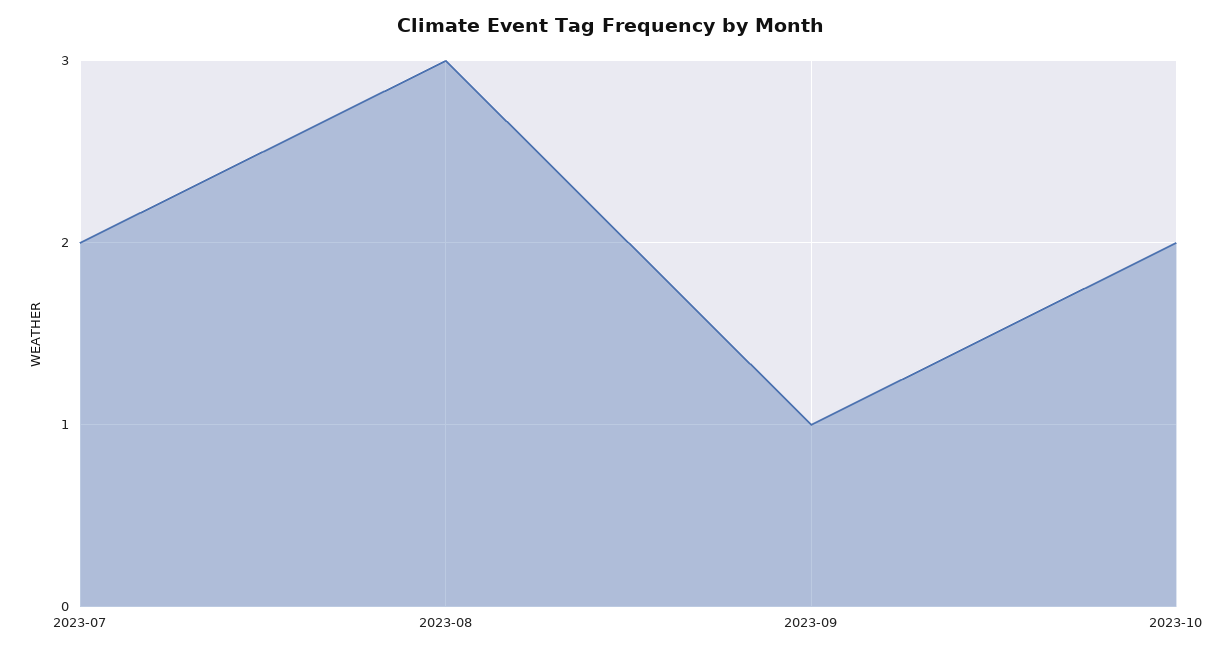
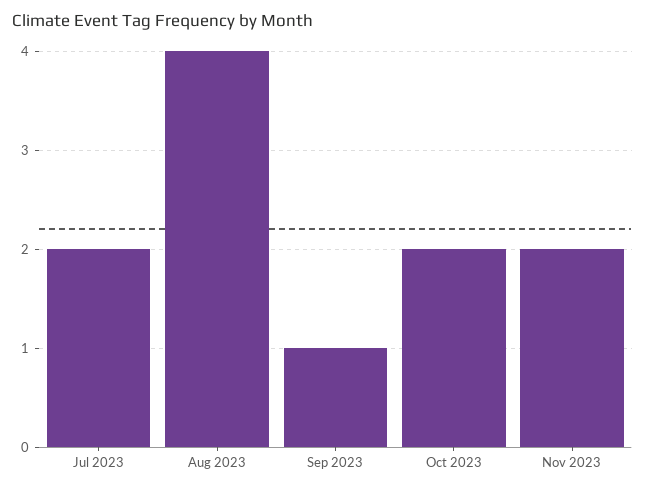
2023-08: 3 -> 4
Nov 2023: none -> 2

